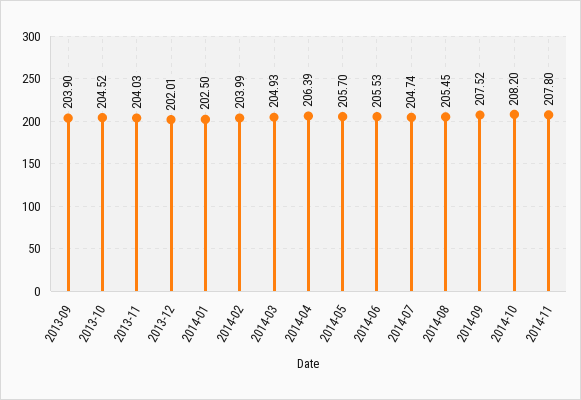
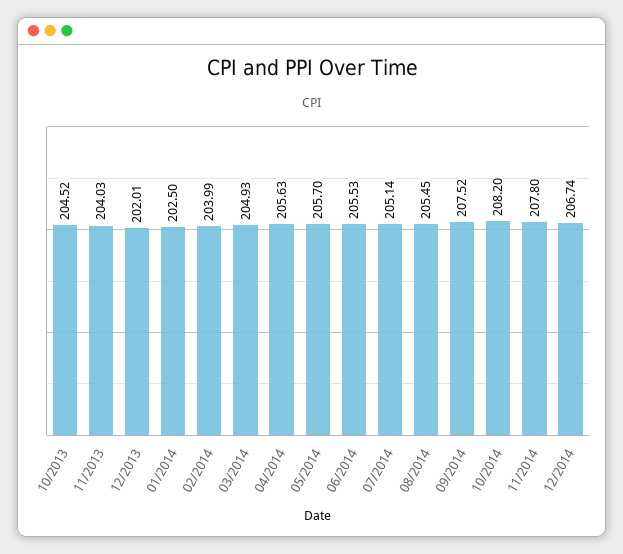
2013-09: 203.9 -> none
2014-04: 206.39 -> 205.63
2014-07: 204.74 -> 205.14
12/2014: none -> 206.74

